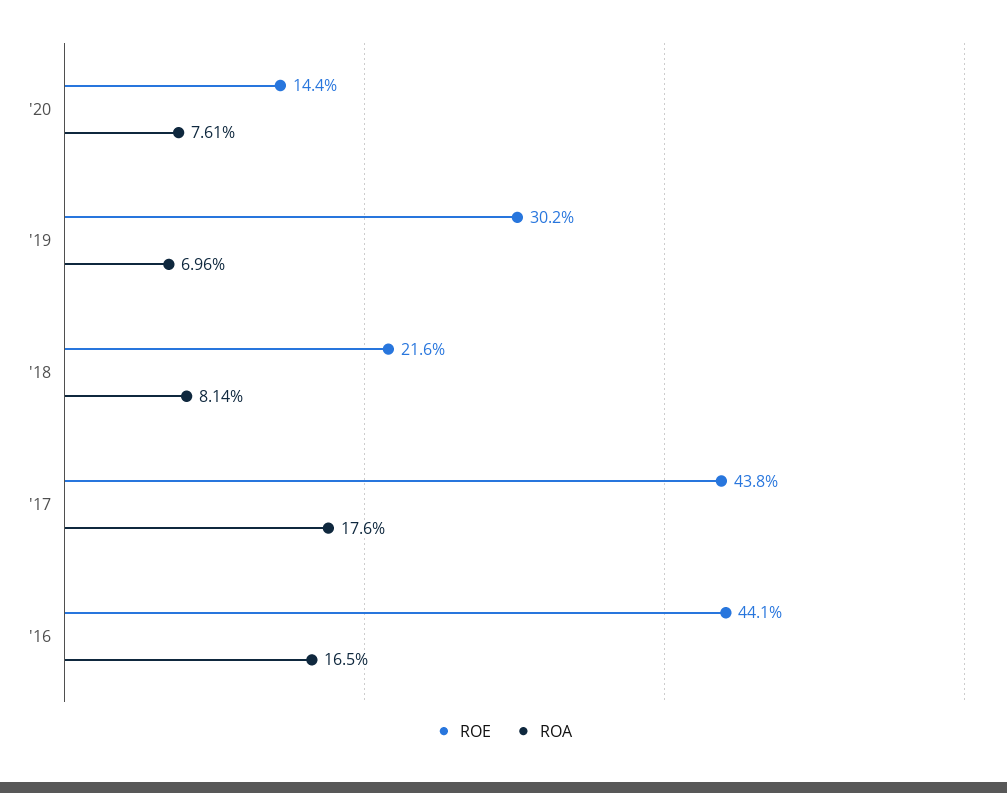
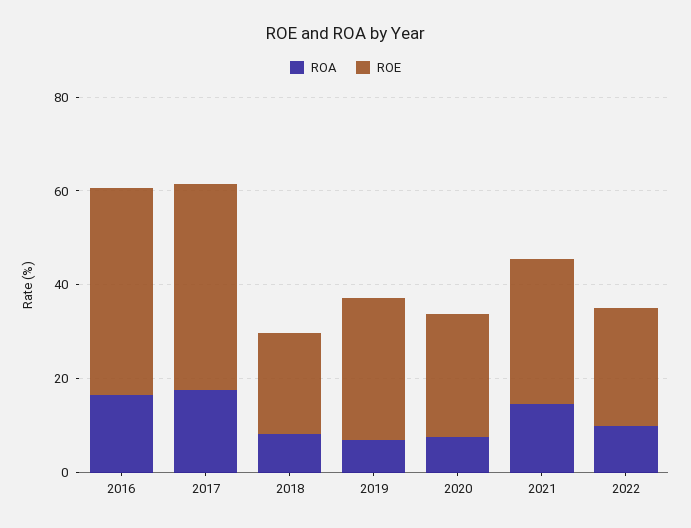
ROE, '20: 14.4 -> 25
ROA, 2021: none -> 15
ROE, 2021: none -> 30
ROA, 2022: none -> 10
ROE, 2022: none -> 25

